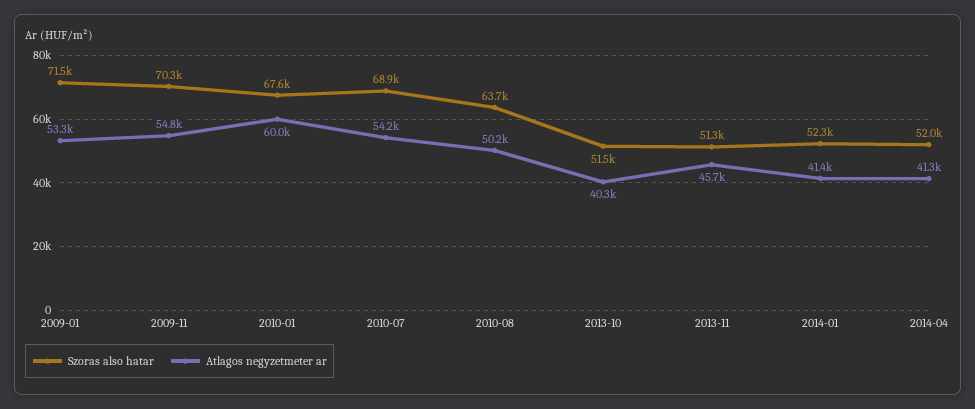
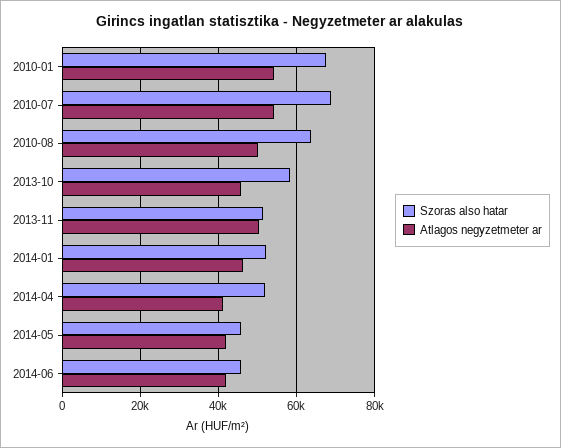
Szoras also hatar, 2009-01: 71500 -> none
Atlagos negyzetmeter ar, 2009-01: 53300 -> none
Szoras also hatar, 2009-11: 70300 -> none
Atlagos negyzetmeter ar, 2009-11: 54800 -> none
Atlagos negyzetmeter ar, 2010-01: 60000 -> 54000
Szoras also hatar, 2013-10: 51500 -> 58000
Atlagos negyzetmeter ar, 2013-10: 40300 -> 46000
Atlagos negyzetmeter ar, 2013-11: 45700 -> 50000
Atlagos negyzetmeter ar, 2014-01: 41400 -> 46000
Szoras also hatar, 2014-05: none -> 46000
Atlagos negyzetmeter ar, 2014-05: none -> 42000
Szoras also hatar, 2014-06: none -> 46000
Atlagos negyzetmeter ar, 2014-06: none -> 42000

